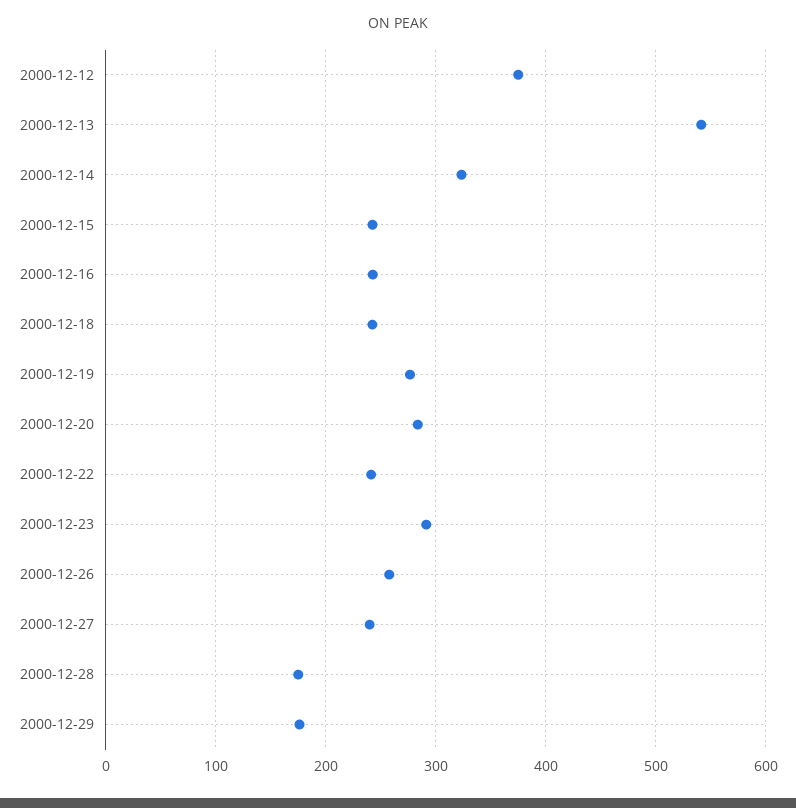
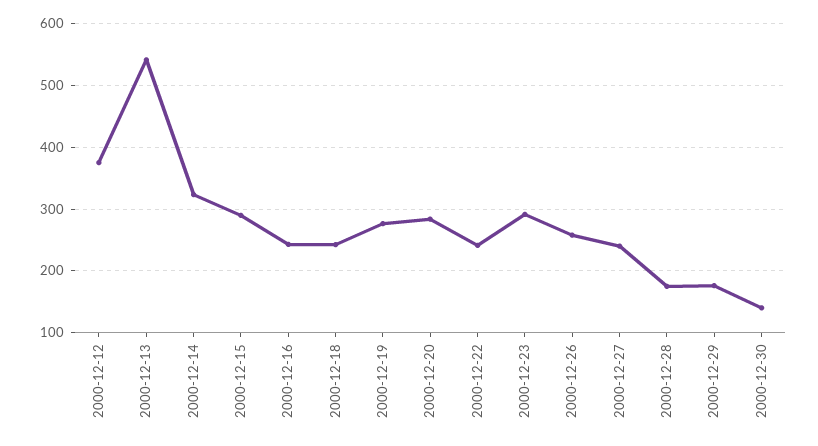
2000-12-15: 240 -> 290
2000-12-30: none -> 140

